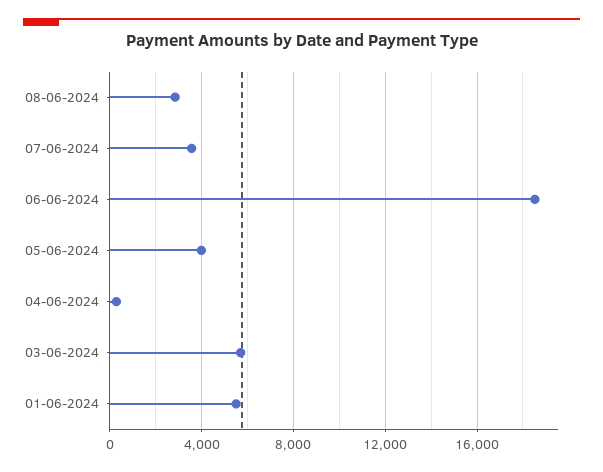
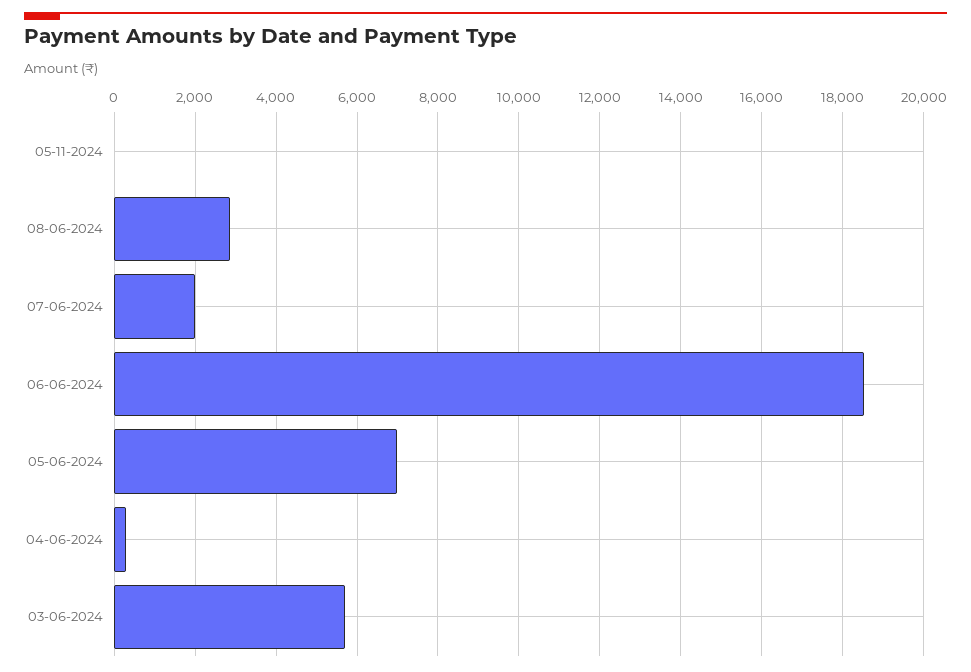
07-06-2024: 3500 -> 2000
05-06-2024: 4000 -> 7000
01-06-2024: 5500 -> none
05-11-2024: none -> 0

